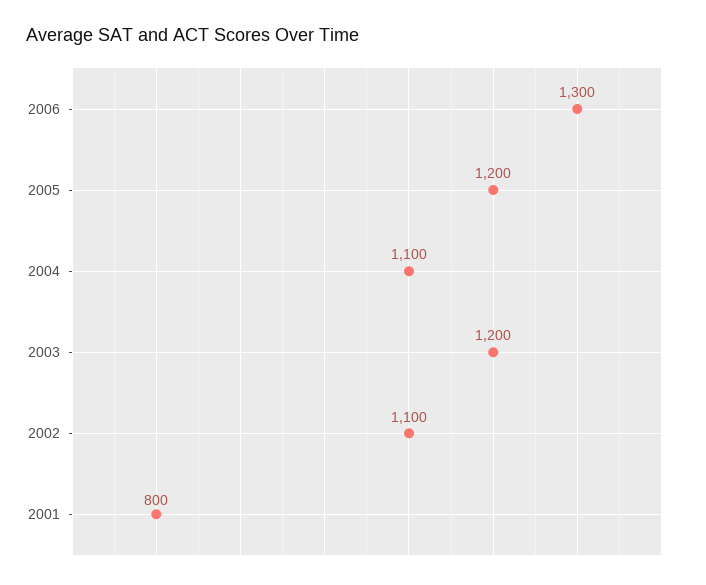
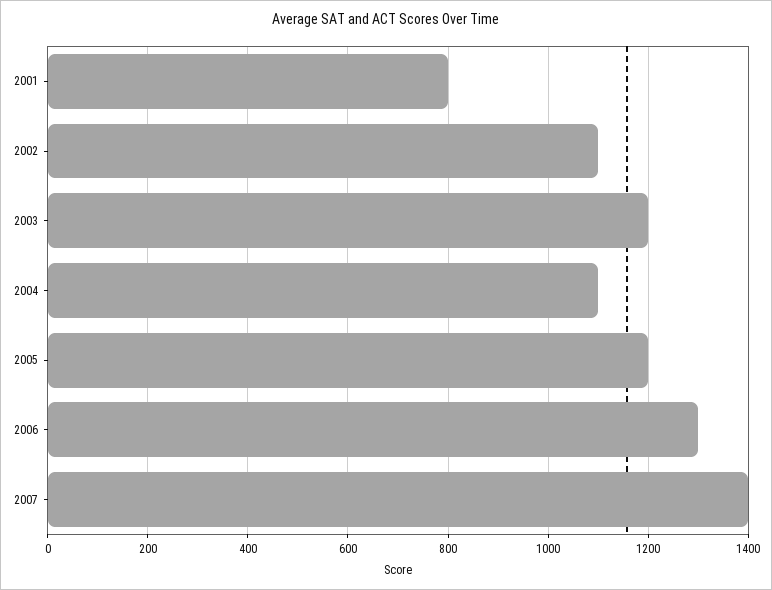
2007: none -> 1400

